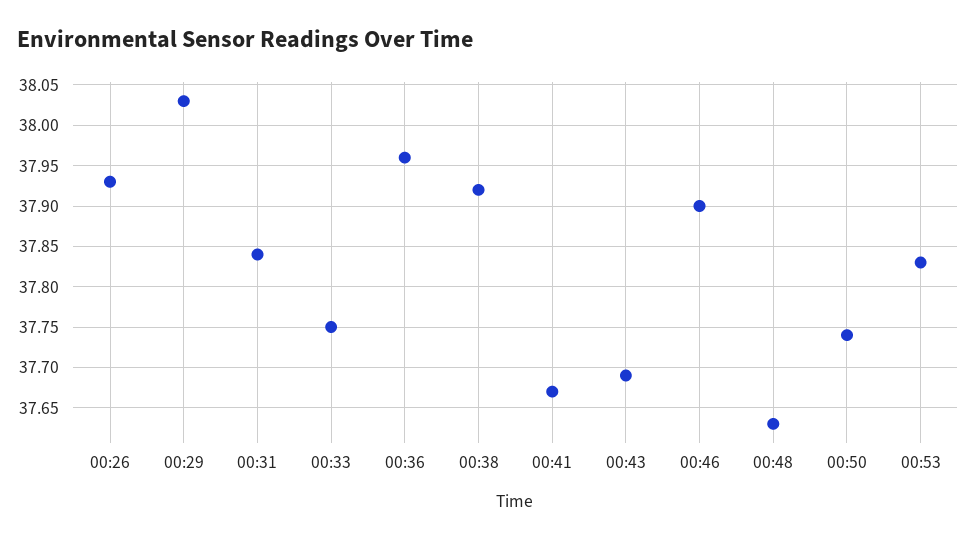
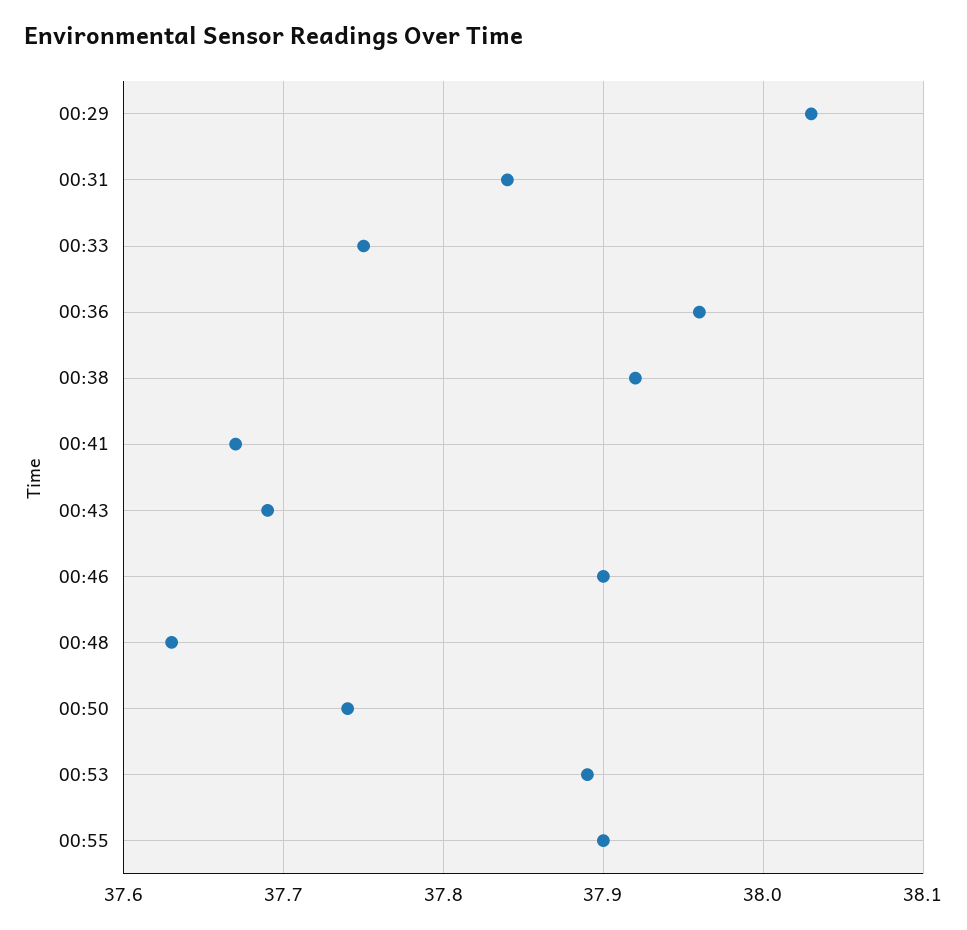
00:26: 37.93 -> none
00:53: 37.83 -> 37.89
00:55: none -> 37.9

